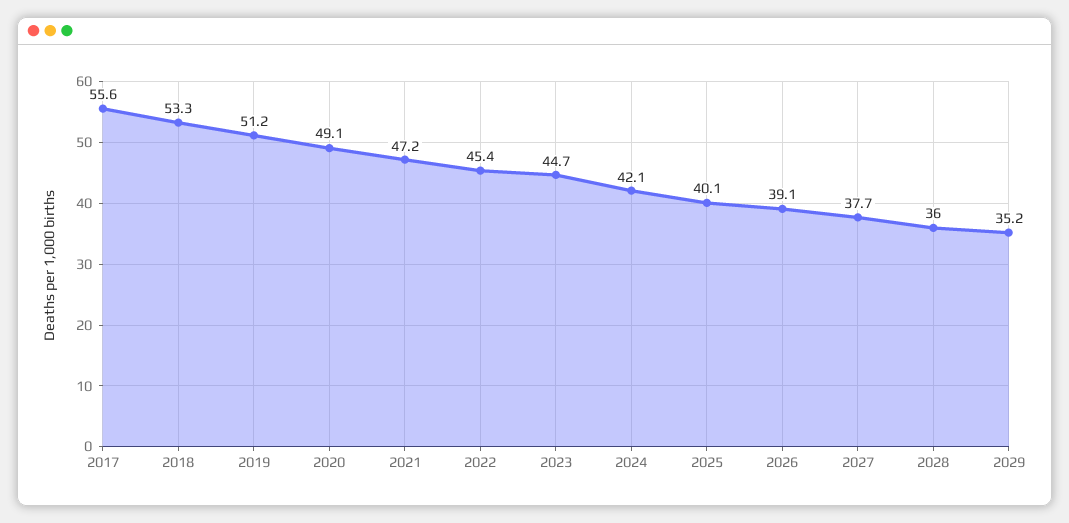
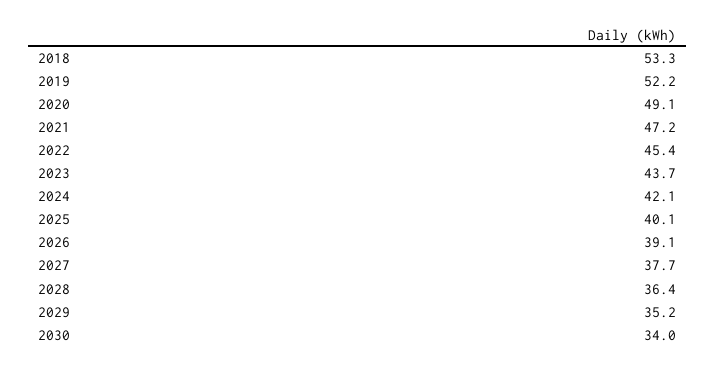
2017: 55.6 -> none
2019: 51.2 -> 52.2
2023: 44.7 -> 43.7
2028: 36 -> 36.4
2030: none -> 34

